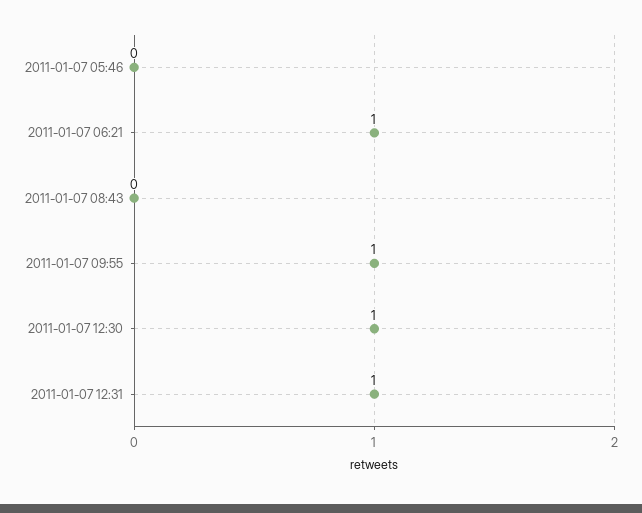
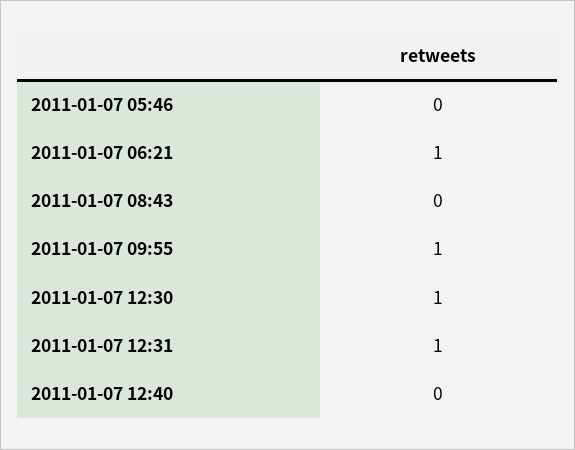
2011-01-07 12:40: none -> 0

